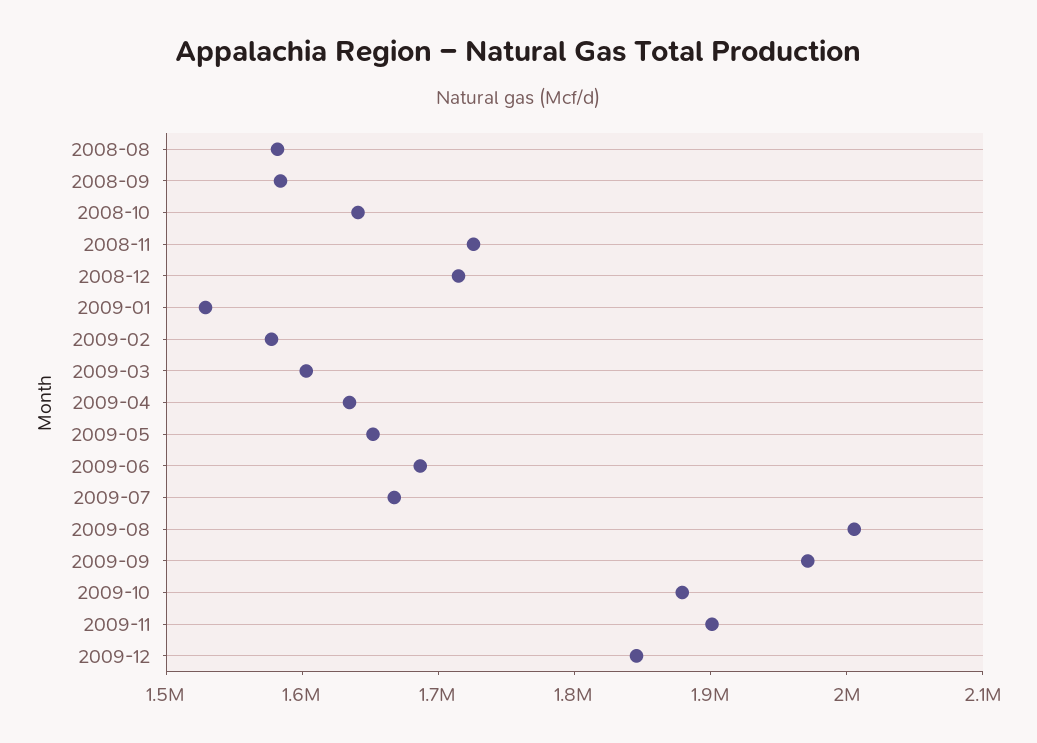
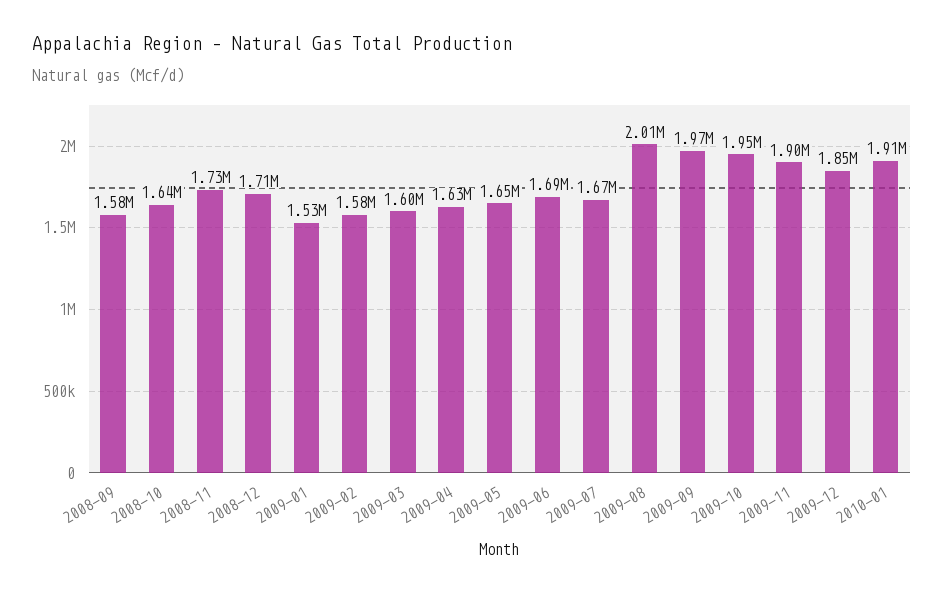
2008-08: 1580000 -> none
2009-10: 1880000 -> 1950000
2010-01: none -> 1910000

